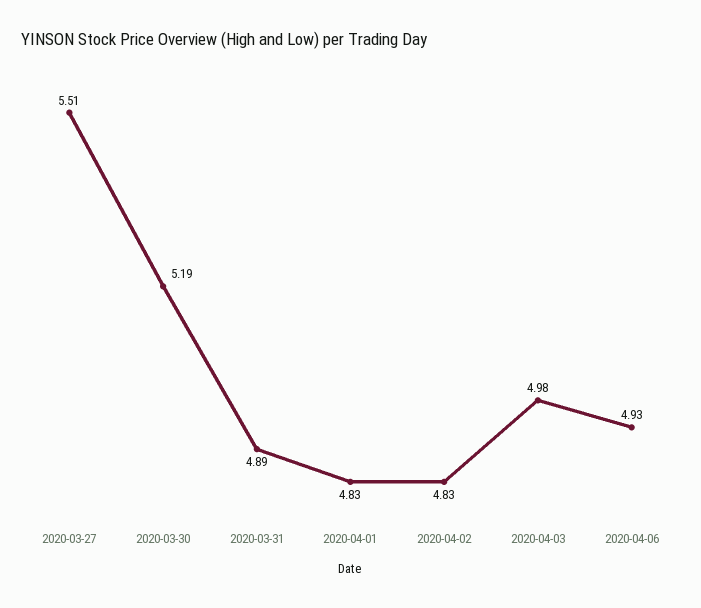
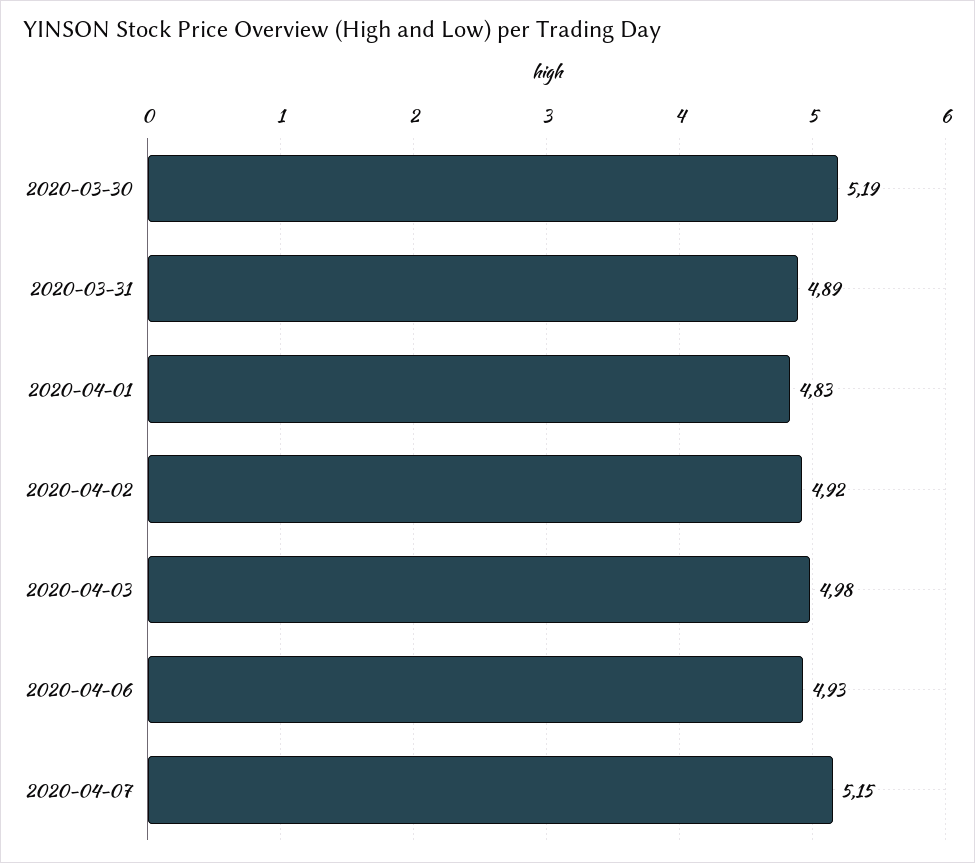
2020-03-27: 5.51 -> none
2020-04-02: 4.83 -> 4.92
2020-04-07: none -> 5.15

